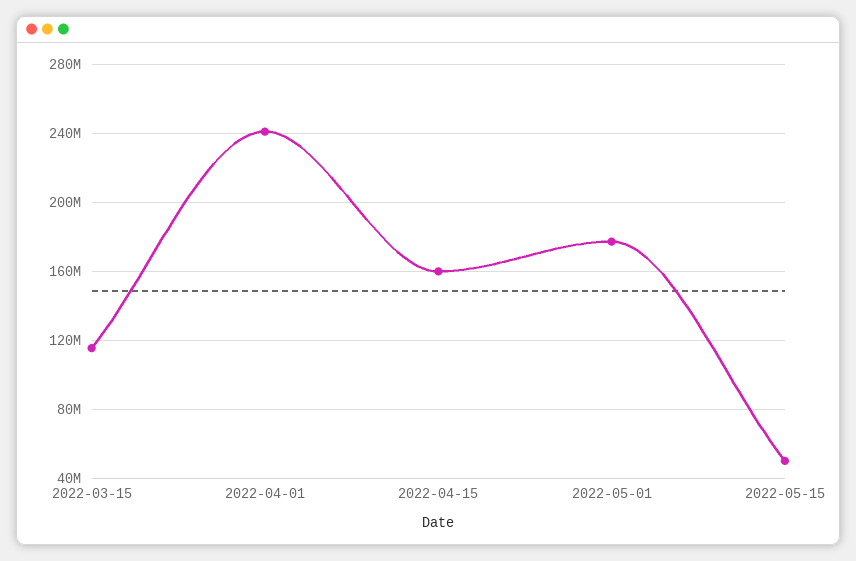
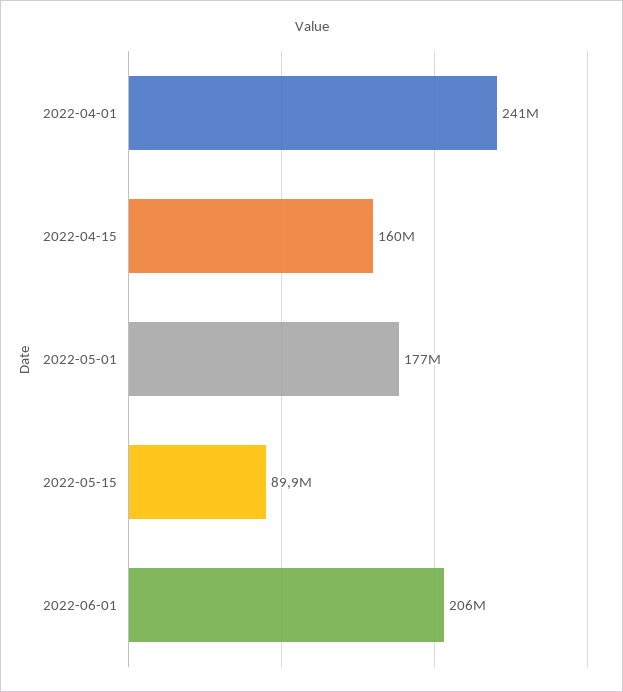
2022-03-15: 115000000 -> none
2022-05-15: 50000000 -> 89900000
2022-06-01: none -> 206000000

